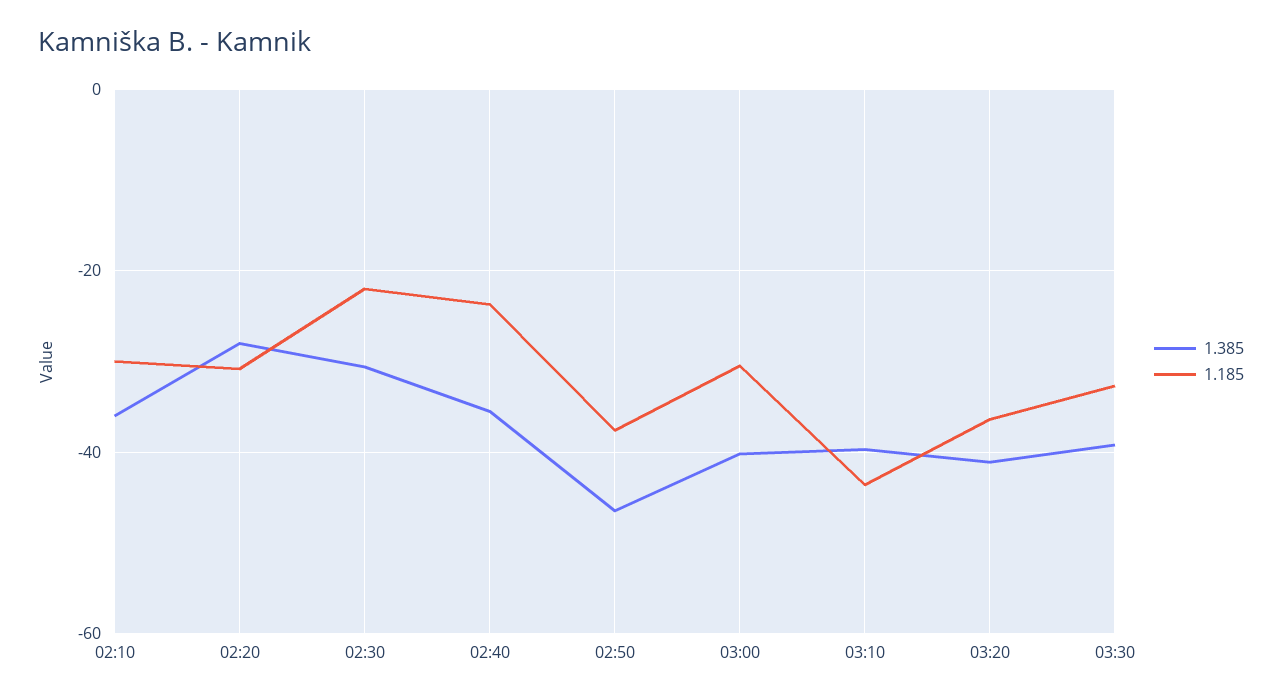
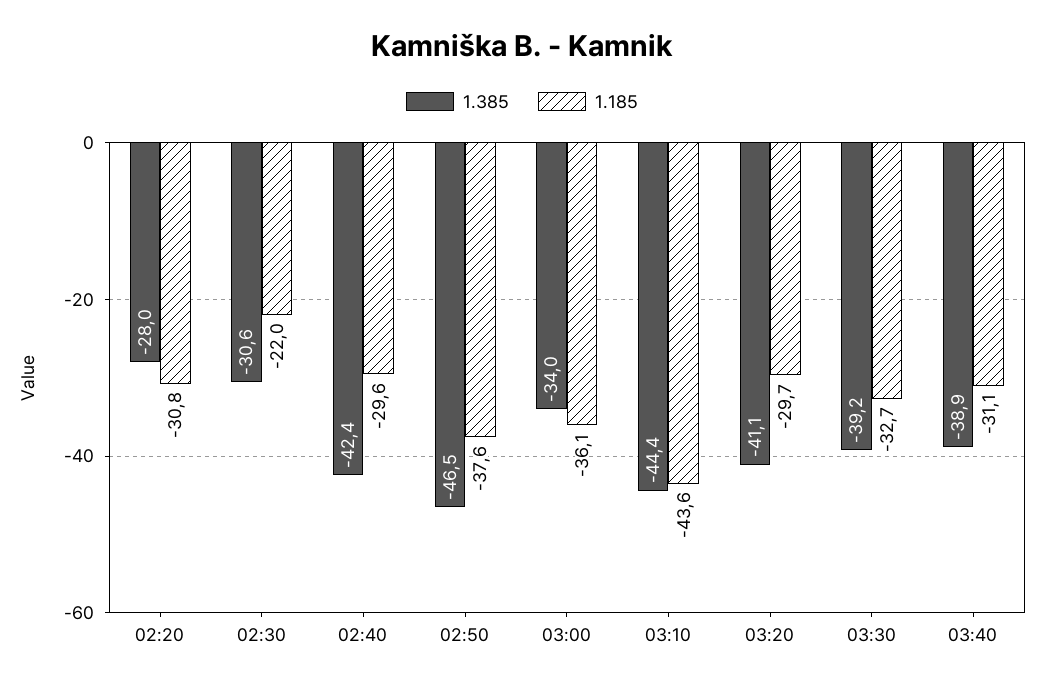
1.385, 02:10: -36 -> none
1.185, 02:10: -30 -> none
1.385, 02:40: -36 -> -42.4
1.185, 02:40: -24 -> -29.6
1.385, 03:00: -40 -> -34
1.185, 03:00: -30 -> -36.1
1.385, 03:10: -40 -> -44.4
1.185, 03:20: -36 -> -29.7
1.385, 03:40: none -> -38.9
1.185, 03:40: none -> -31.1

